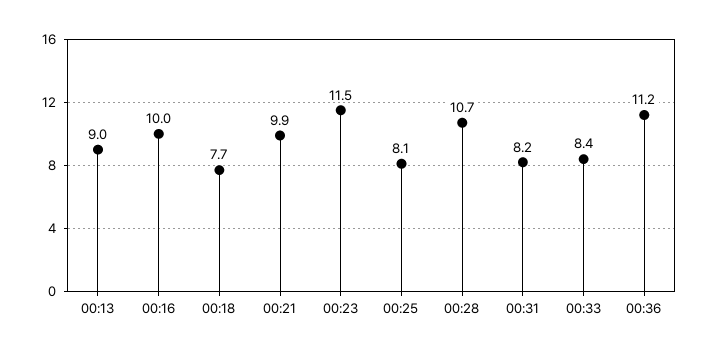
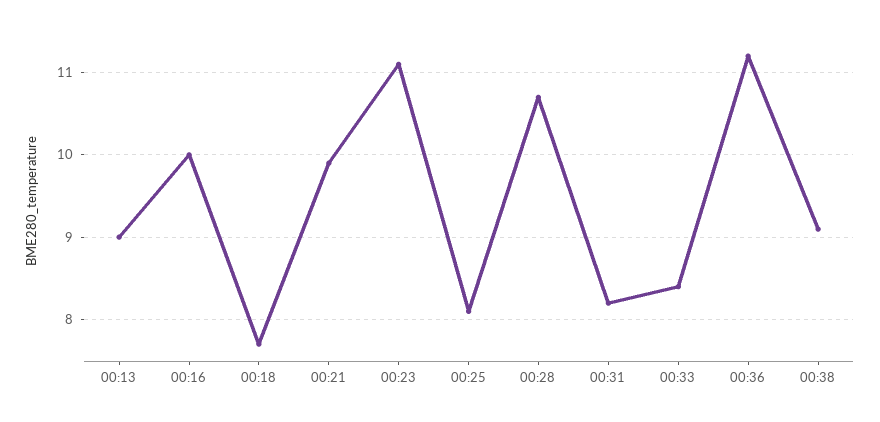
00:23: 11.5 -> 11.1
00:38: none -> 9.1

